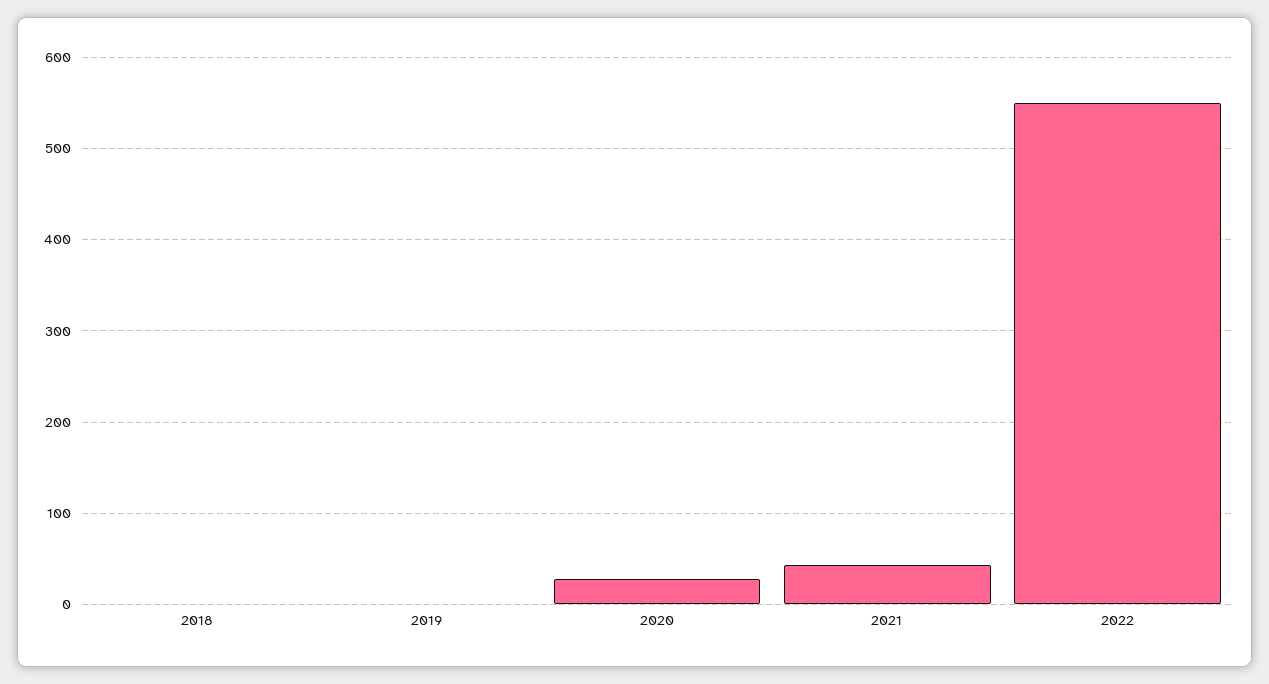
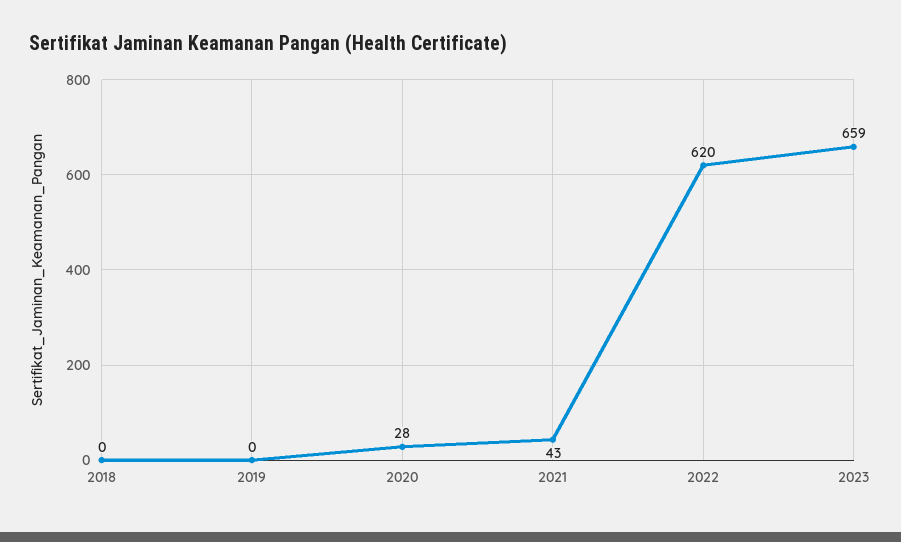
2022: 550 -> 620
2023: none -> 659

